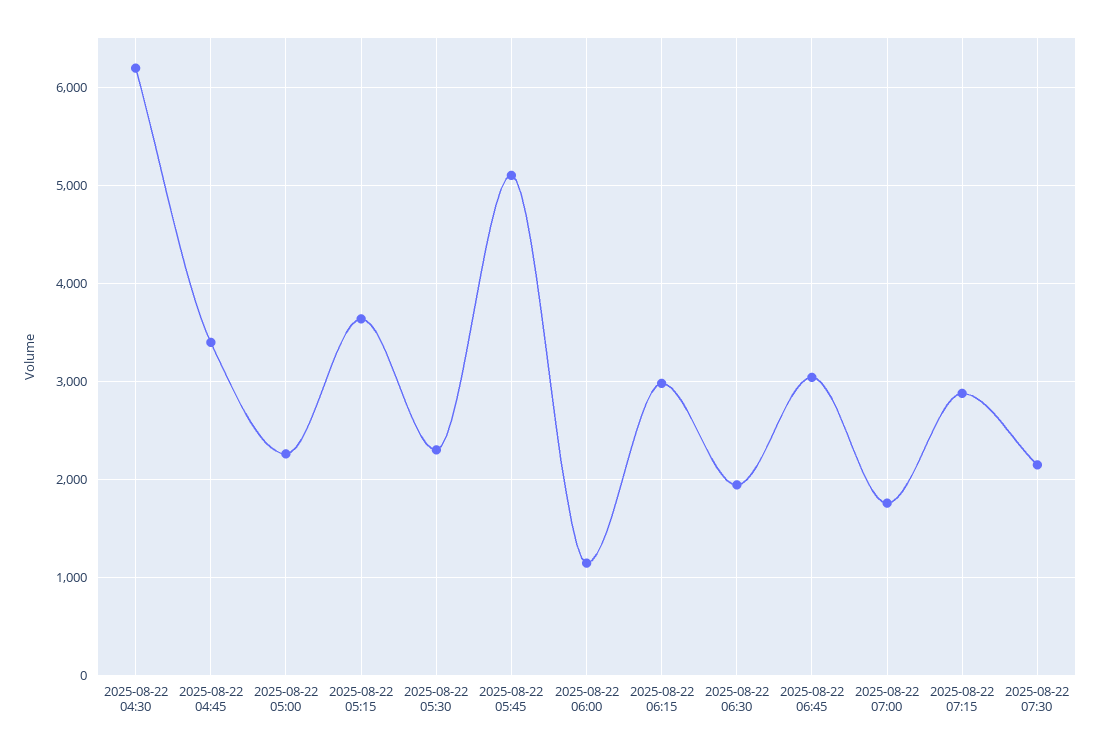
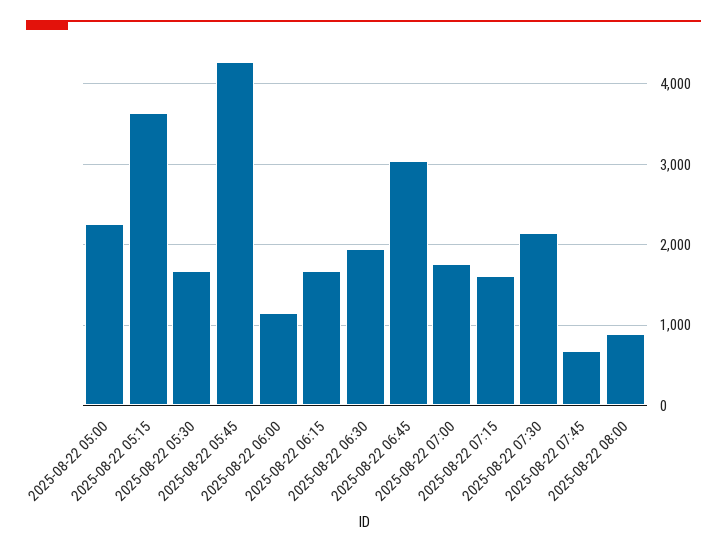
2025-08-22 04:30: 6200 -> none
2025-08-22 04:45: 3400 -> none
2025-08-22 05:30: 2300 -> 1700
2025-08-22 05:45: 5100 -> 4300
2025-08-22 06:15: 3000 -> 1700
2025-08-22 07:15: 2900 -> 1600
2025-08-22 07:45: none -> 700
2025-08-22 08:00: none -> 900

